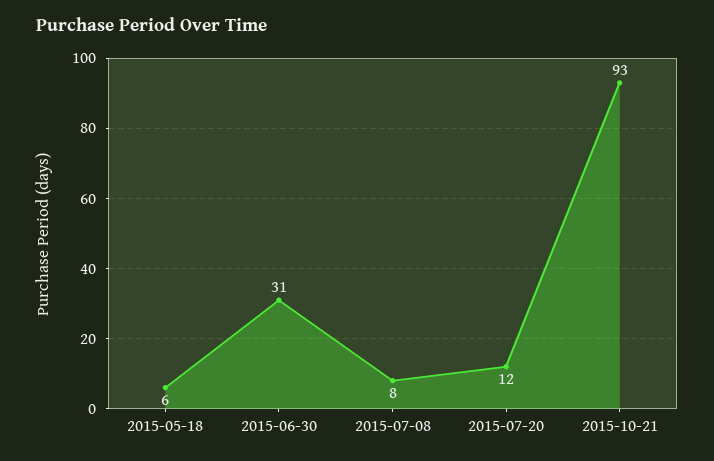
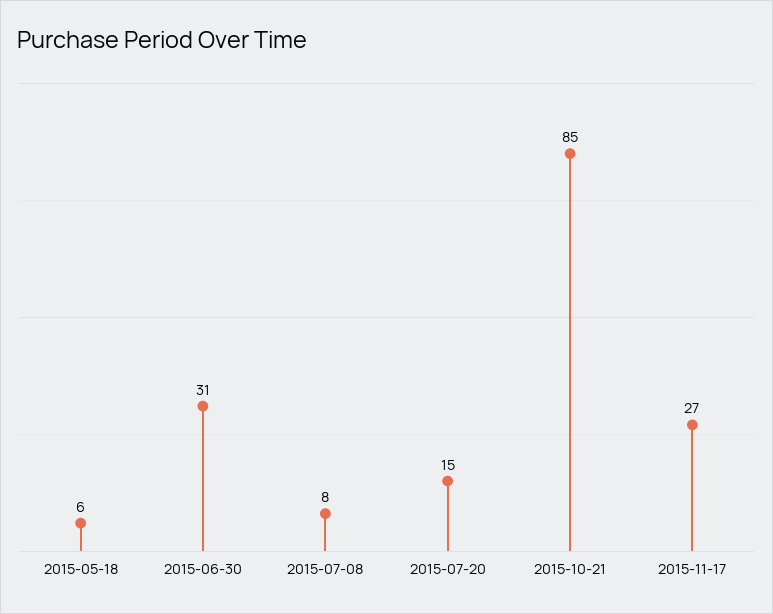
2015-07-20: 12 -> 15
2015-10-21: 93 -> 85
2015-11-17: none -> 27

